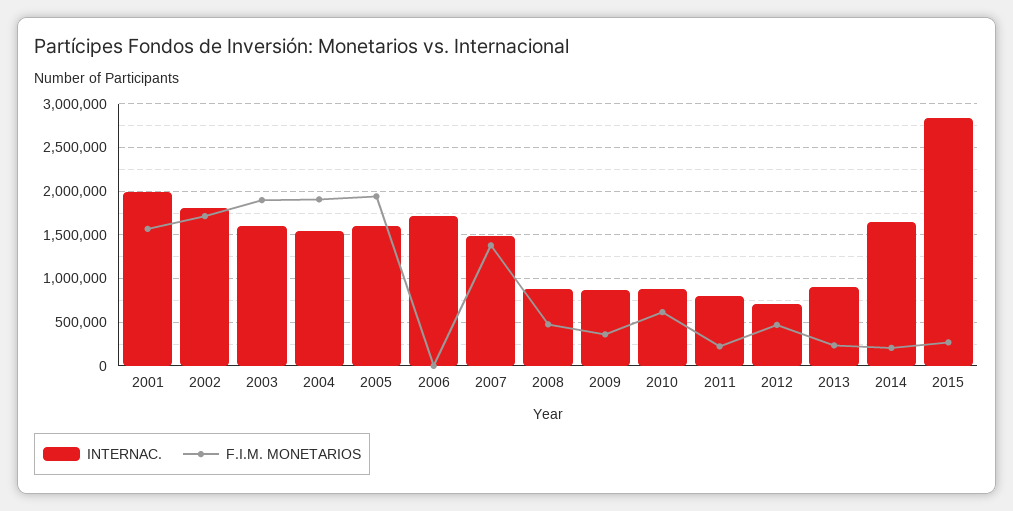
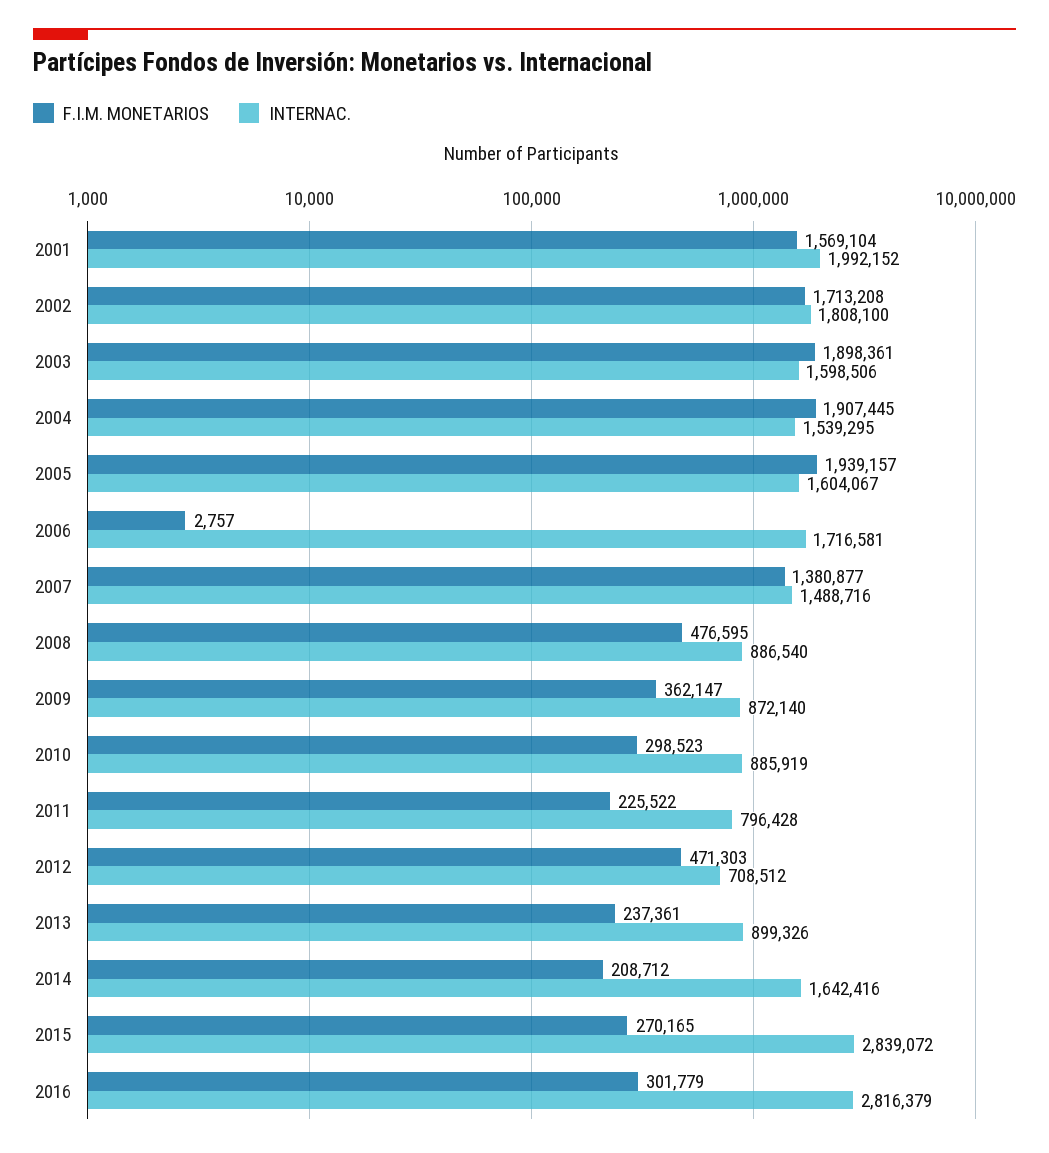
F.I.M. MONETARIOS, 2010: 600000 -> 298523
F.I.M. MONETARIOS, 2016: none -> 301779
INTERNAC., 2016: none -> 2816379

